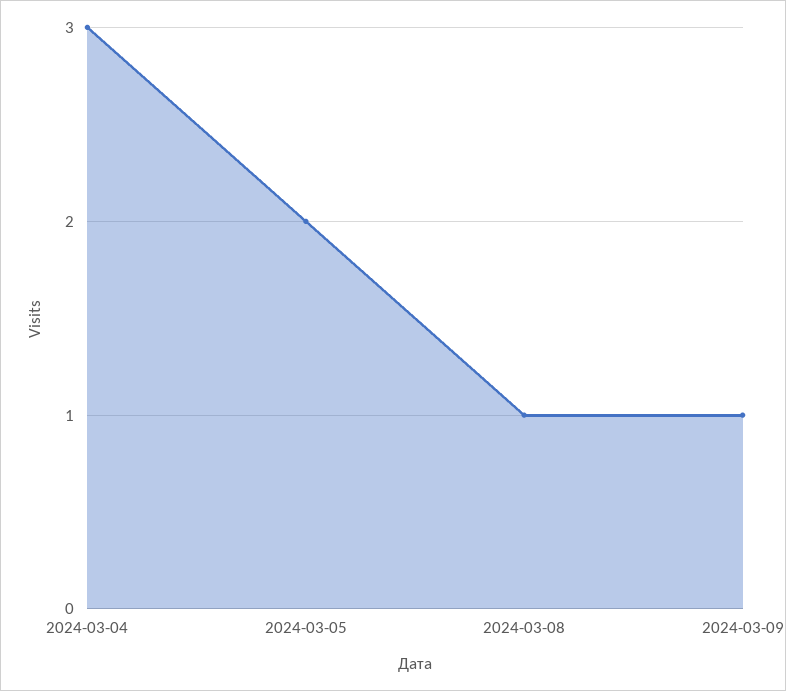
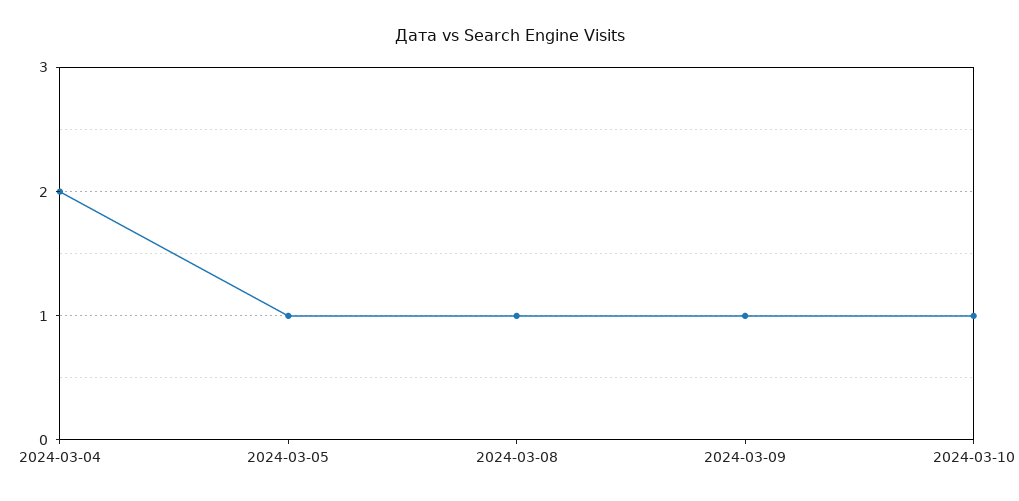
2024-03-04: 3 -> 2
2024-03-05: 2 -> 1
2024-03-10: none -> 1

